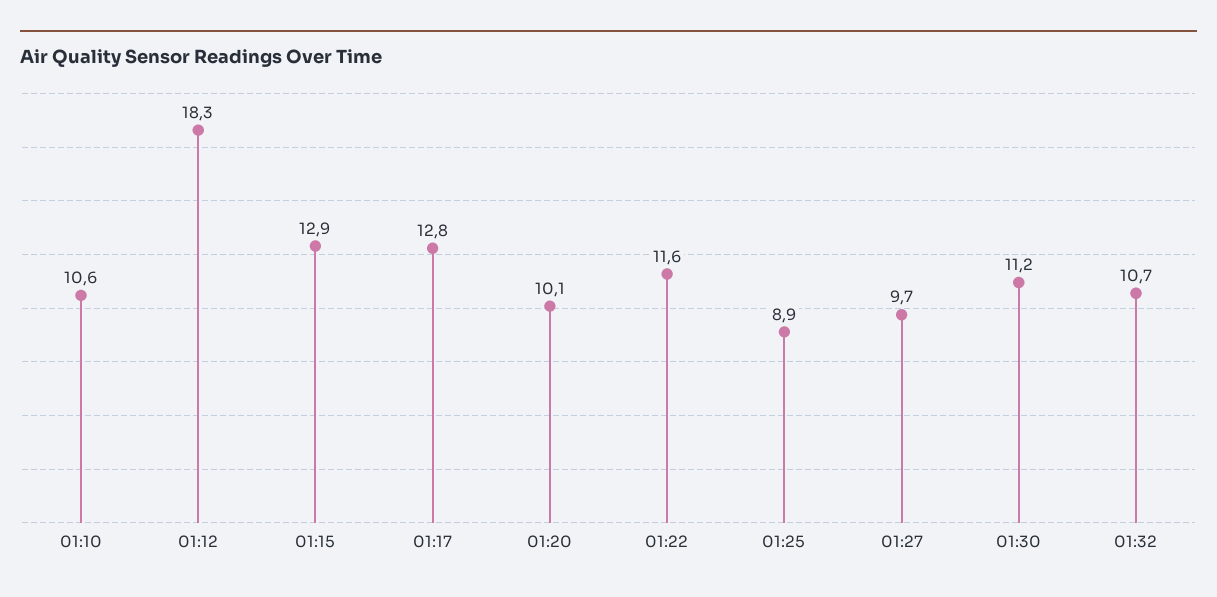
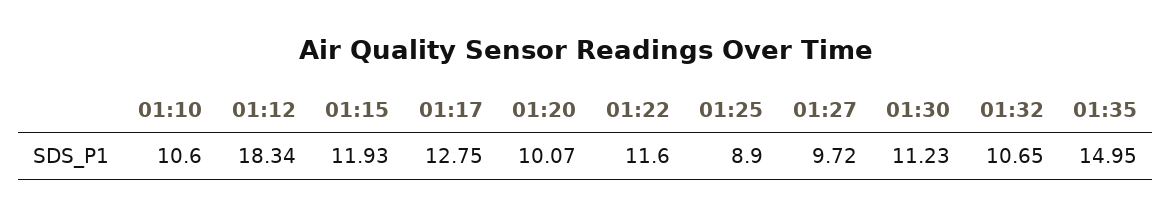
01:15: 12.9 -> 11.93
01:35: none -> 14.95

